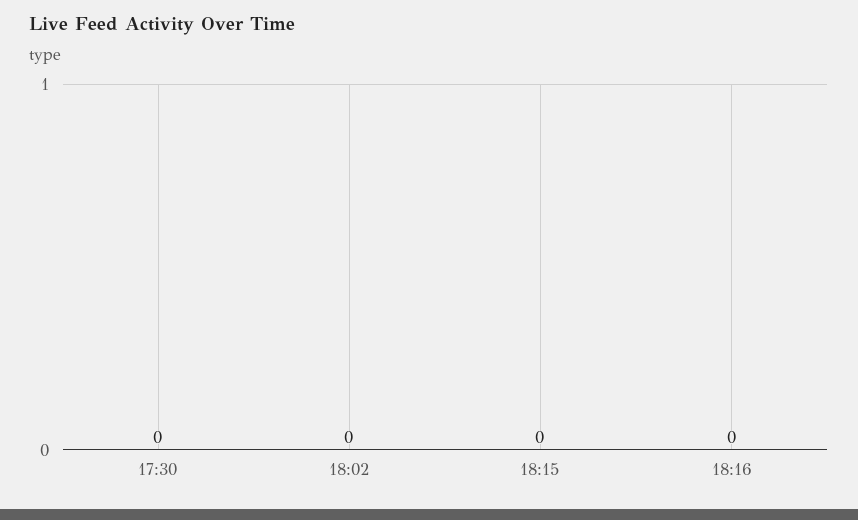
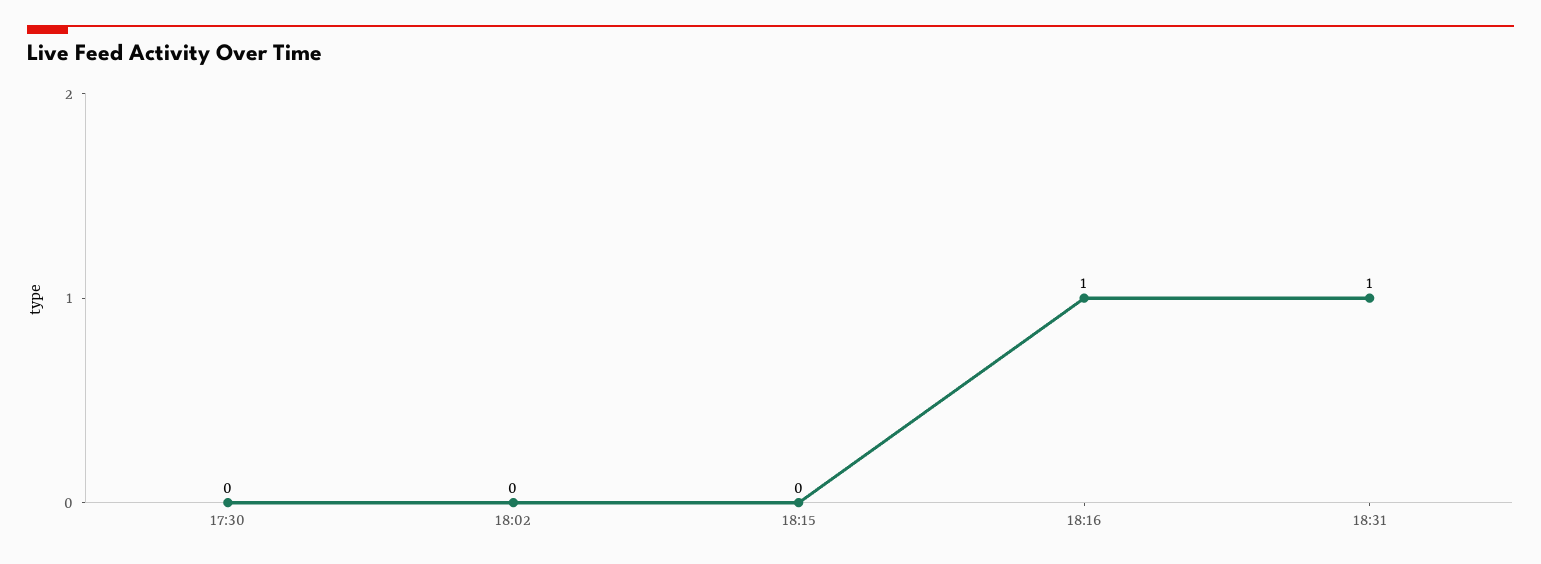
18:16: 0 -> 1
18:31: none -> 1

